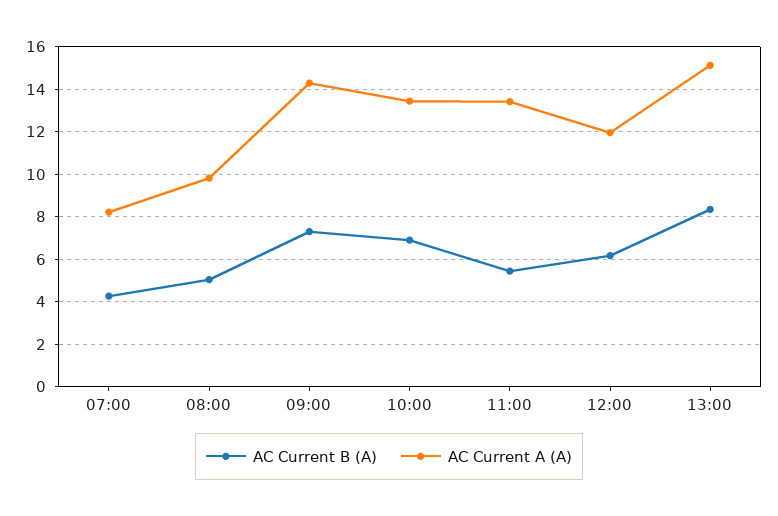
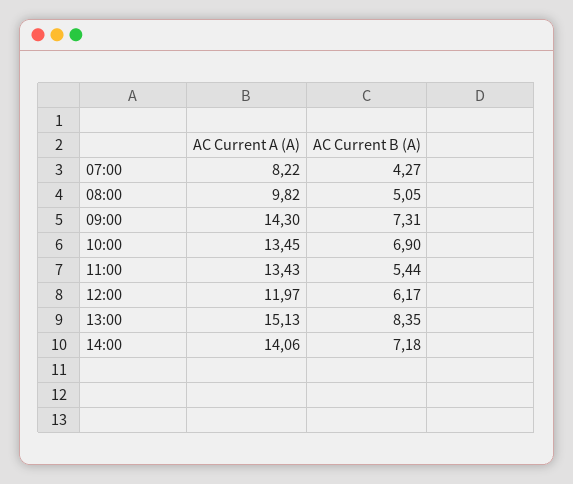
AC Current A (A), 14:00: none -> 14.06
AC Current B (A), 14:00: none -> 7.18

